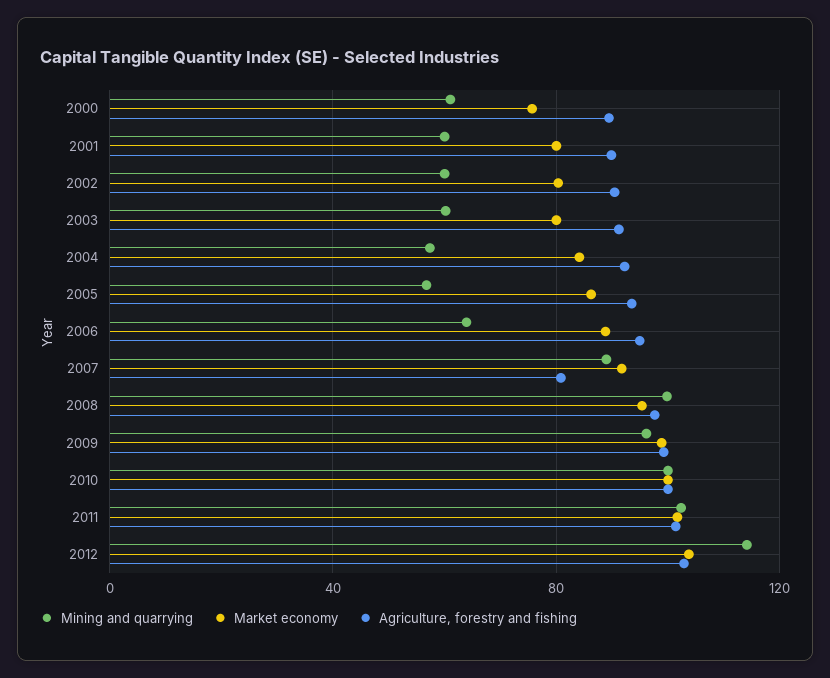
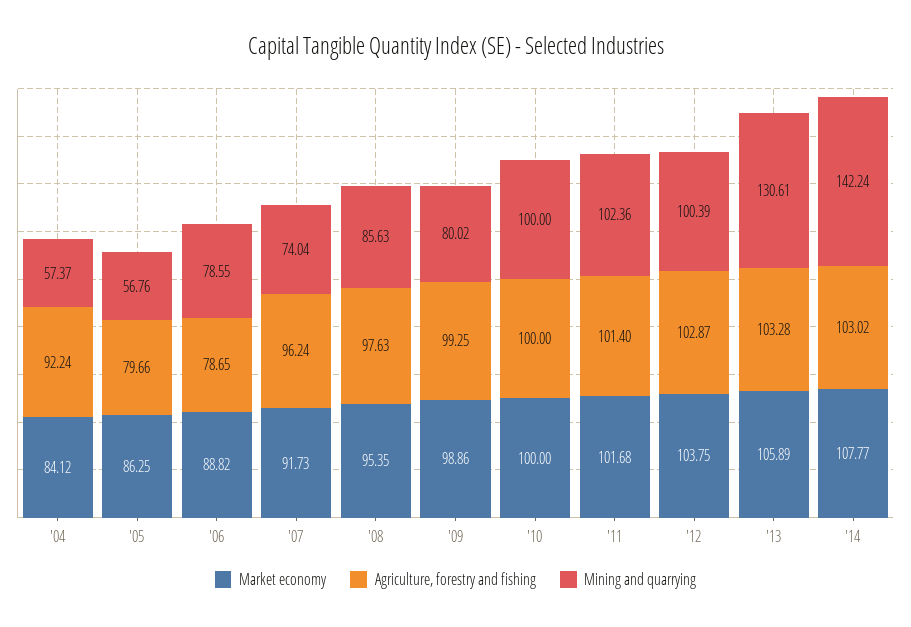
Mining and quarrying, 2000: 60 -> none
Market economy, 2000: 75 -> none
Agriculture, forestry and fishing, 2000: 90 -> none
Mining and quarrying, 2001: 60 -> none
Market economy, 2001: 80 -> none
Agriculture, forestry and fishing, 2001: 90 -> none
Mining and quarrying, 2002: 60 -> none
Market economy, 2002: 80 -> none
Agriculture, forestry and fishing, 2002: 90 -> none
Mining and quarrying, 2003: 60 -> none
Market economy, 2003: 80 -> none
Agriculture, forestry and fishing, 2003: 90 -> none
Agriculture, forestry and fishing, 2005: 95 -> 79.66
Mining and quarrying, 2006: 65 -> 78.55
Agriculture, forestry and fishing, 2006: 95 -> 78.65
Mining and quarrying, 2007: 90 -> 74.04
Agriculture, forestry and fishing, 2007: 80 -> 96.24
Mining and quarrying, 2008: 100 -> 85.63
Mining and quarrying, 2009: 95 -> 80.02
Mining and quarrying, 2012: 115 -> 100.39
Market economy, '13: none -> 105.89
Agriculture, forestry and fishing, '13: none -> 103.28
Mining and quarrying, '13: none -> 130.61
Market economy, '14: none -> 107.77
Agriculture, forestry and fishing, '14: none -> 103.02
Mining and quarrying, '14: none -> 142.24

